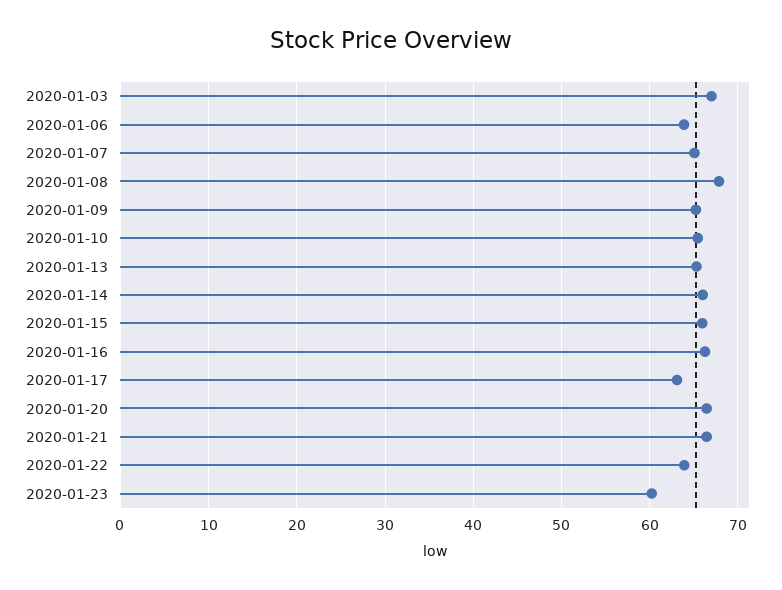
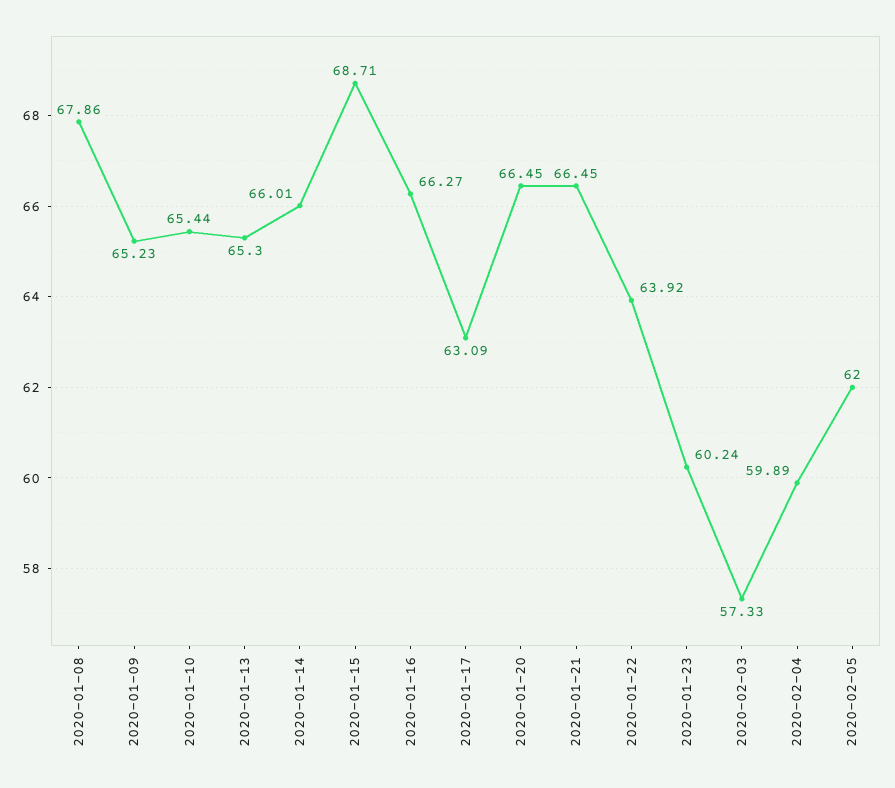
2020-01-03: 67 -> none
2020-01-06: 64 -> none
2020-01-07: 65 -> none
2020-01-15: 66 -> 68.71
2020-02-03: none -> 57.33
2020-02-04: none -> 59.89
2020-02-05: none -> 62

